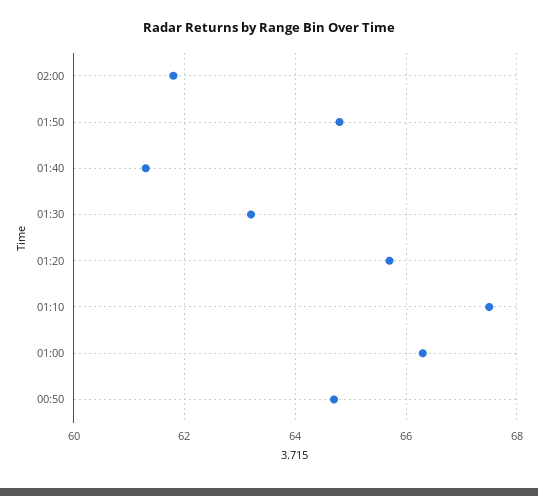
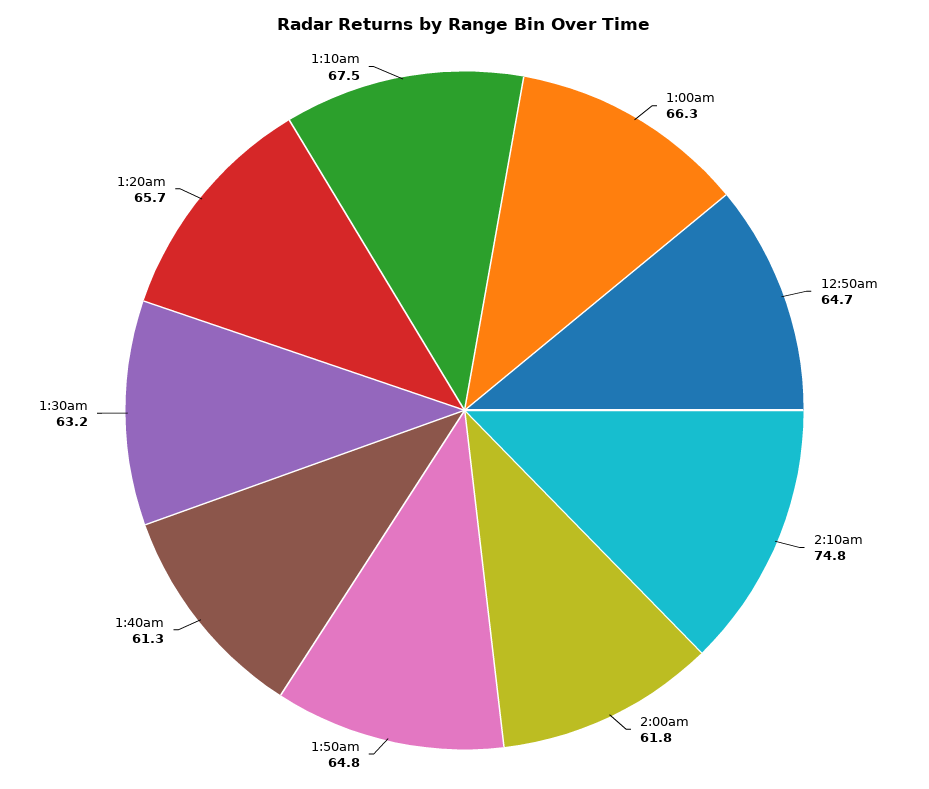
2:10am: none -> 74.8

